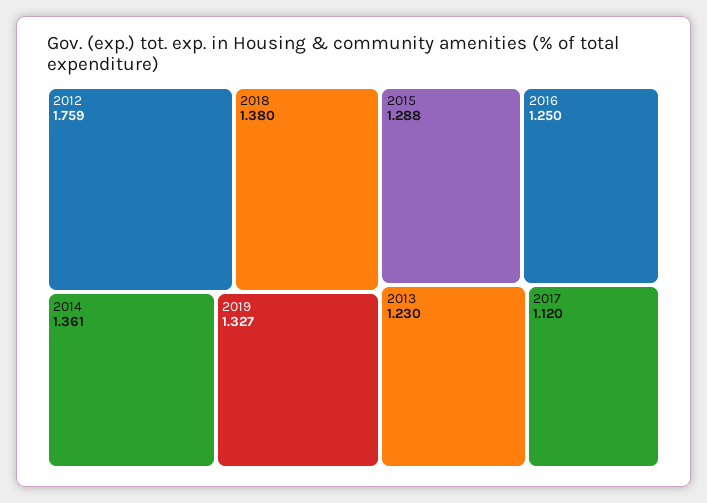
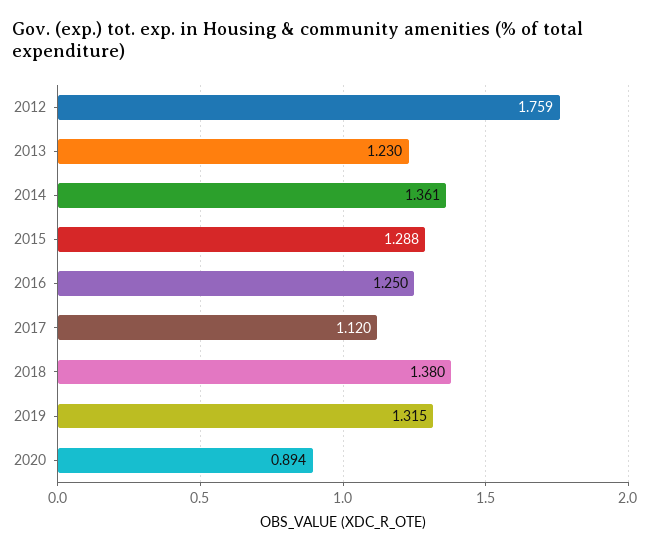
2019: 1.327 -> 1.315
2020: none -> 0.894

